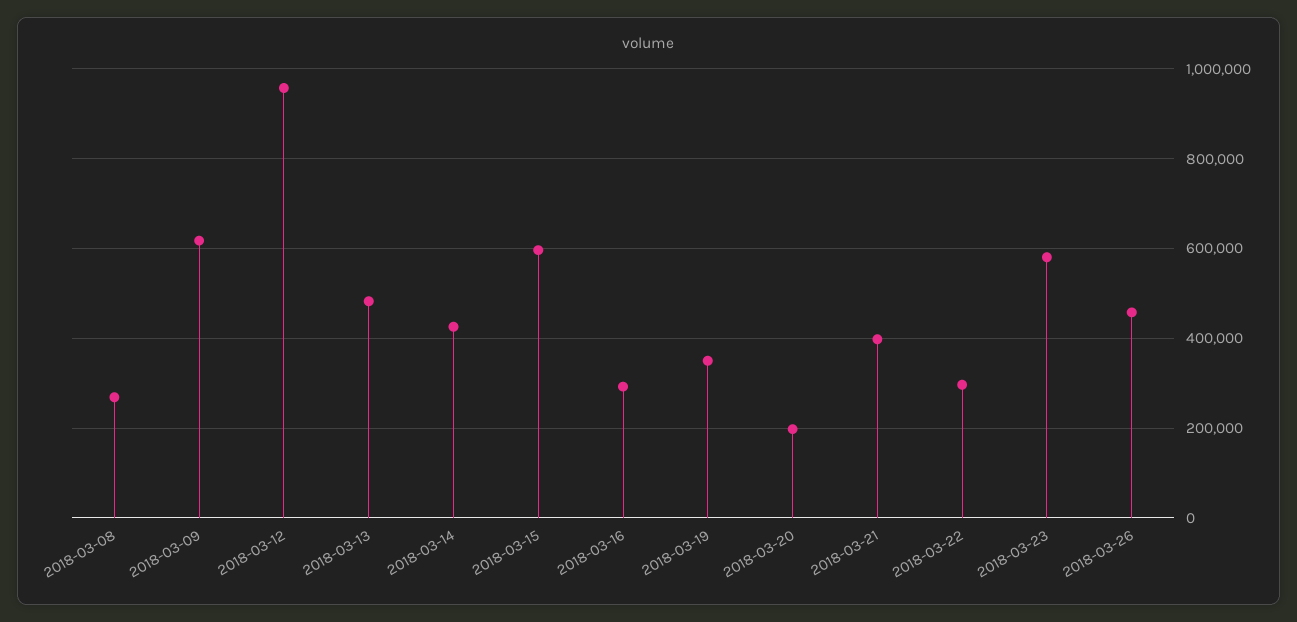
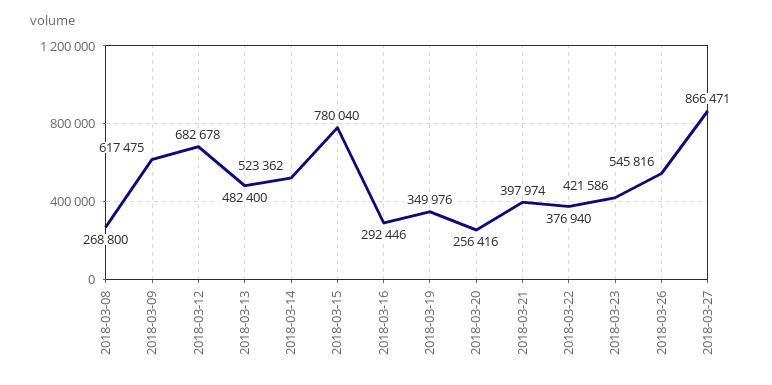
2018-03-12: 960000 -> 682678
2018-03-14: 420000 -> 523362
2018-03-15: 600000 -> 780040
2018-03-20: 200000 -> 256416
2018-03-22: 300000 -> 376940
2018-03-23: 580000 -> 421586
2018-03-26: 460000 -> 545816
2018-03-27: none -> 866471

